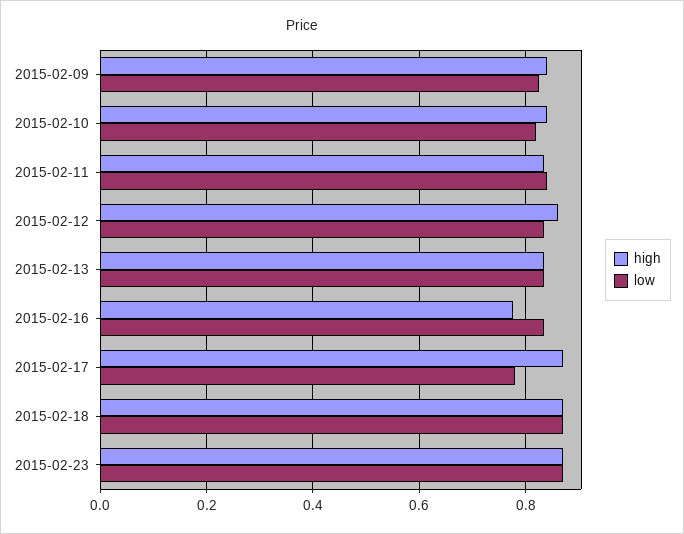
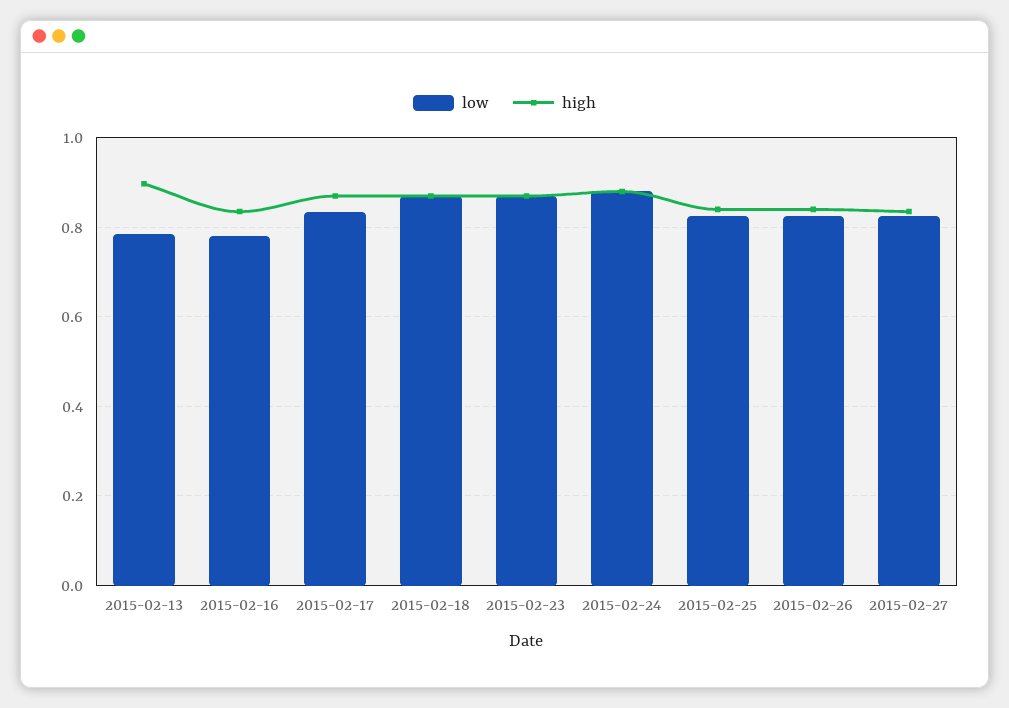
high, 2015-02-09: 0.84 -> none
low, 2015-02-09: 0.82 -> none
high, 2015-02-10: 0.84 -> none
low, 2015-02-10: 0.82 -> none
high, 2015-02-11: 0.84 -> none
low, 2015-02-11: 0.84 -> none
high, 2015-02-12: 0.86 -> none
low, 2015-02-12: 0.84 -> none
high, 2015-02-13: 0.84 -> 0.9
low, 2015-02-13: 0.84 -> 0.78
high, 2015-02-16: 0.78 -> 0.84
low, 2015-02-16: 0.84 -> 0.78
low, 2015-02-17: 0.78 -> 0.84
low, 2015-02-24: none -> 0.88
high, 2015-02-24: none -> 0.88
low, 2015-02-25: none -> 0.82
high, 2015-02-25: none -> 0.84
low, 2015-02-26: none -> 0.82
high, 2015-02-26: none -> 0.84
low, 2015-02-27: none -> 0.82
high, 2015-02-27: none -> 0.84

